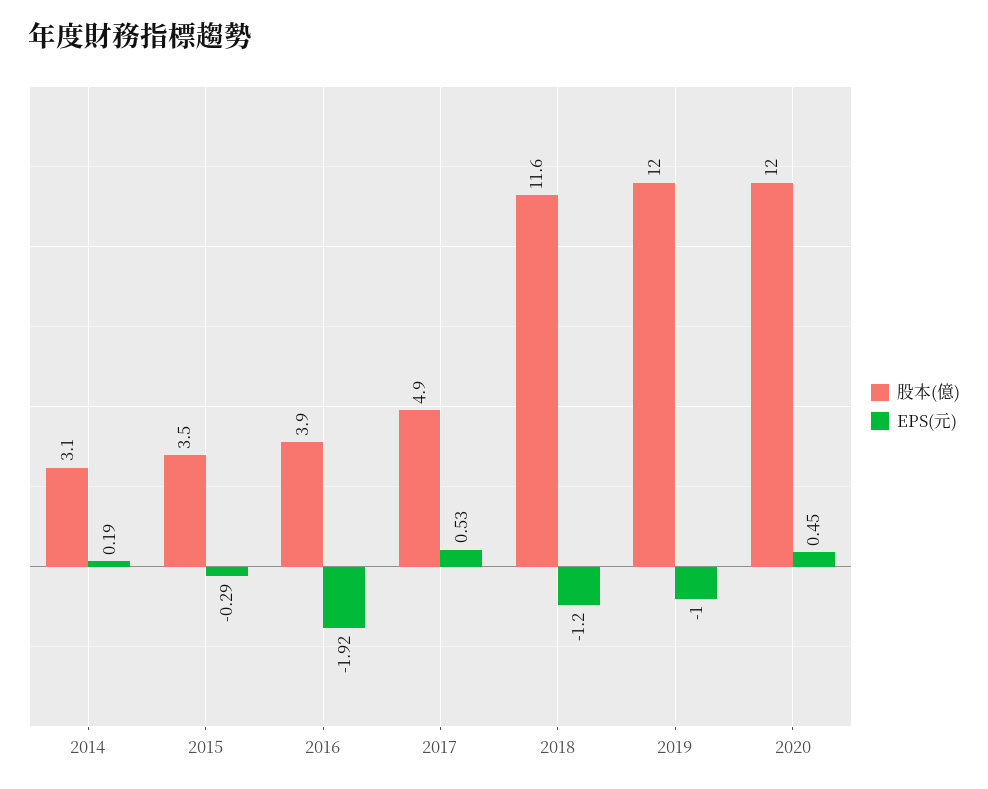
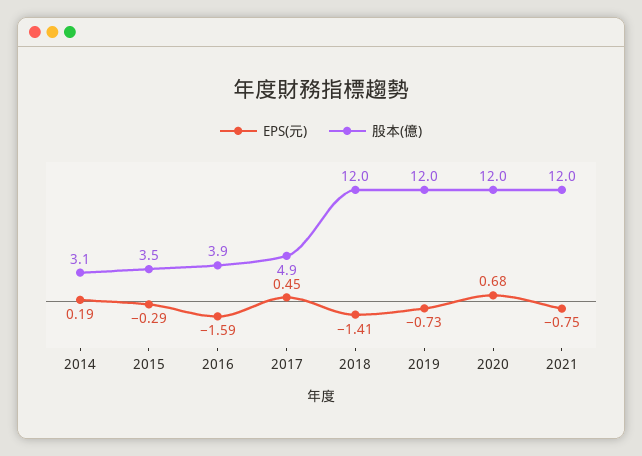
EPS(元), 2016: -1.92 -> -1.59
EPS(元), 2017: 0.53 -> 0.45
股本(億), 2018: 11.6 -> 12
EPS(元), 2018: -1.2 -> -1.41
EPS(元), 2019: -1 -> -0.73
EPS(元), 2020: 0.45 -> 0.68
EPS(元), 2021: none -> -0.75
股本(億), 2021: none -> 12

